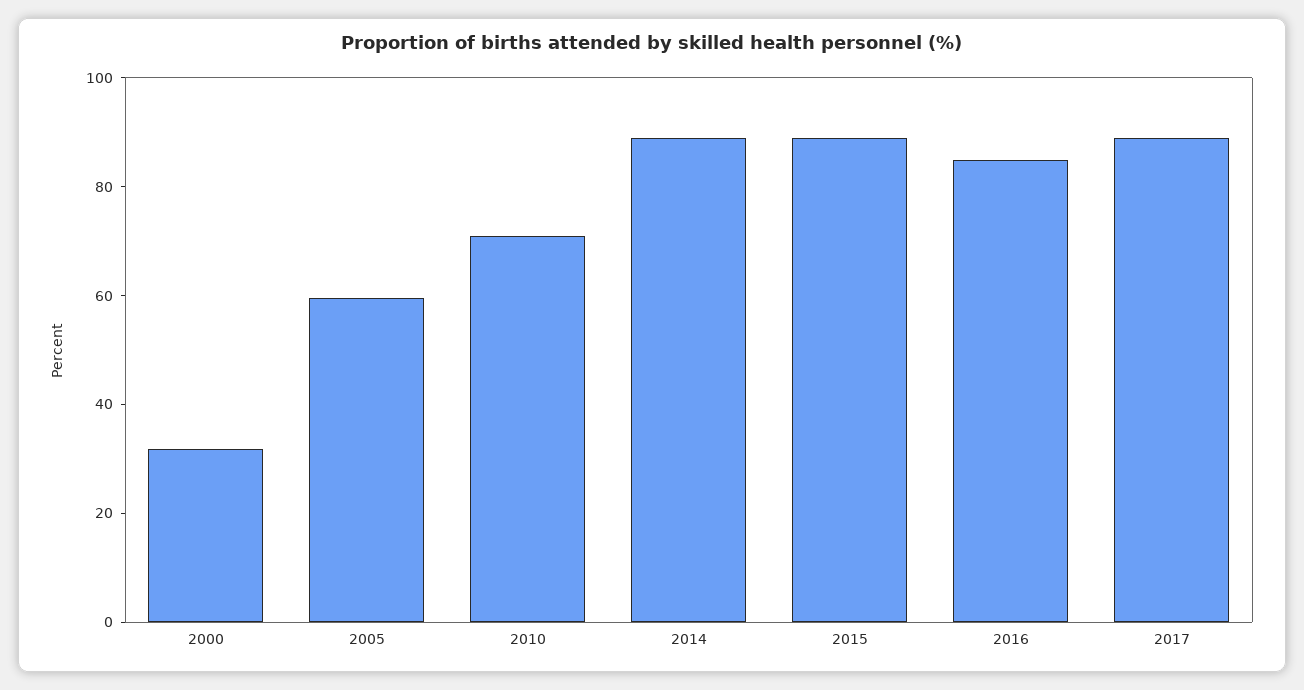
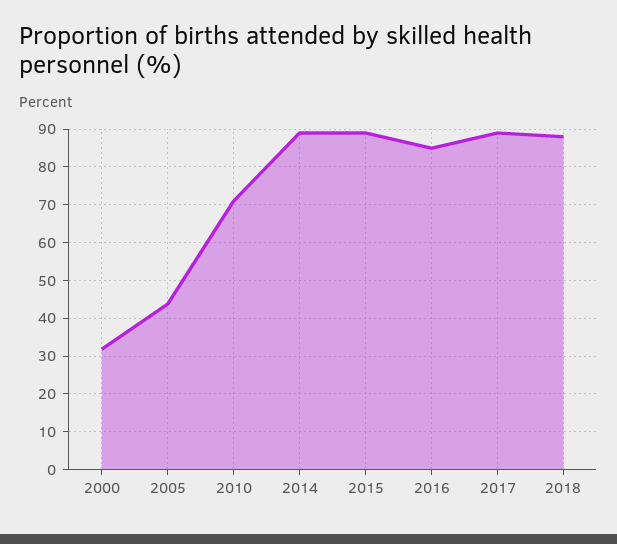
2005: 60 -> 44
2018: none -> 88

